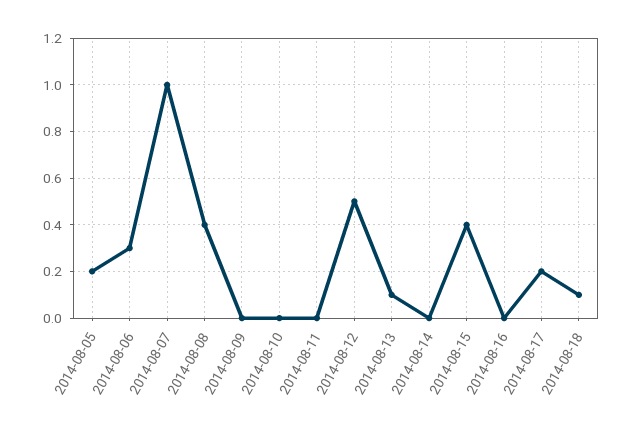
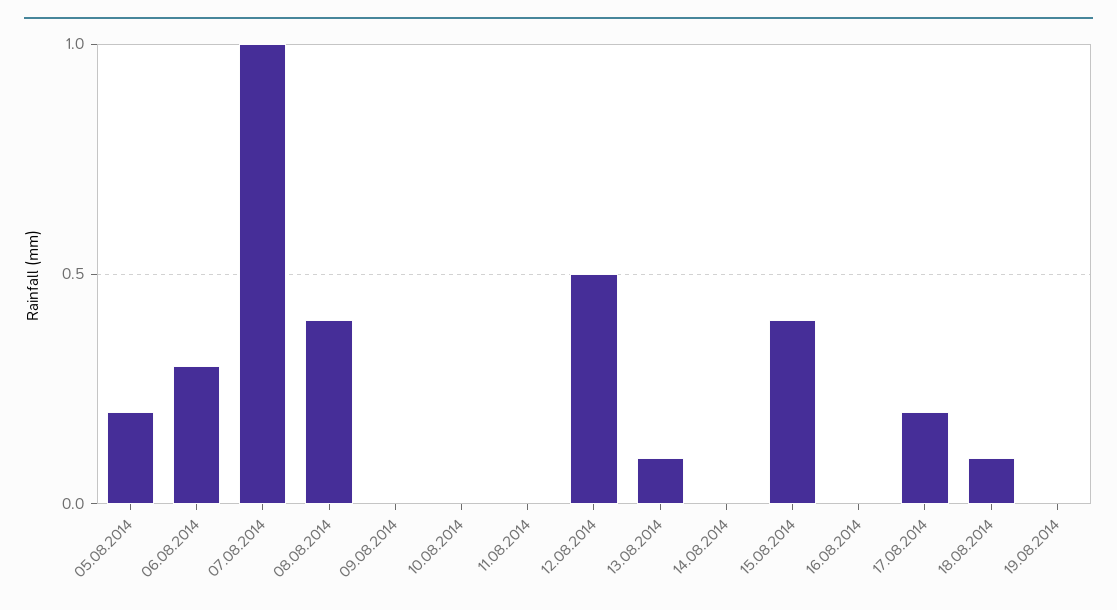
19.08.2014: none -> 0

